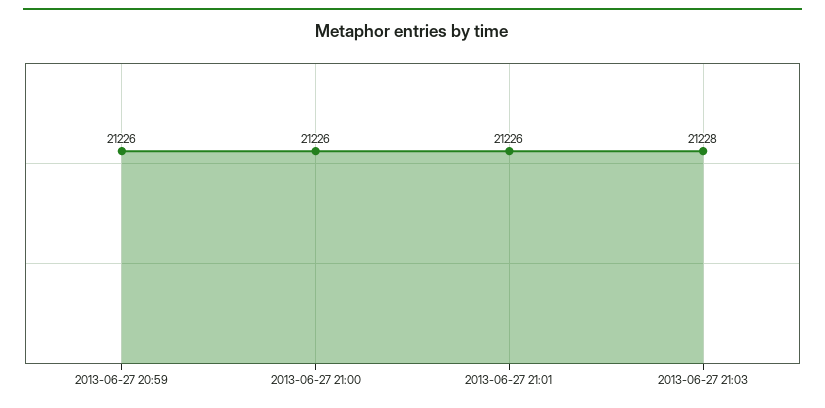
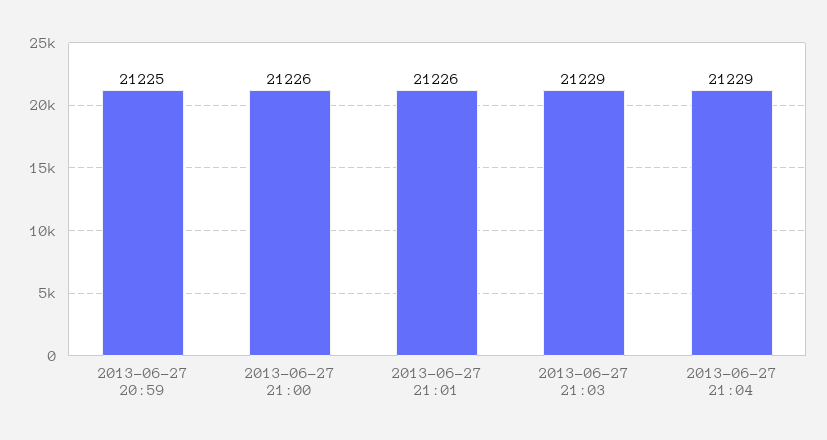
2013-06-27 20:59: 21226 -> 21225
2013-06-27 21:03: 21228 -> 21229
2013-06-27 21:04: none -> 21229

